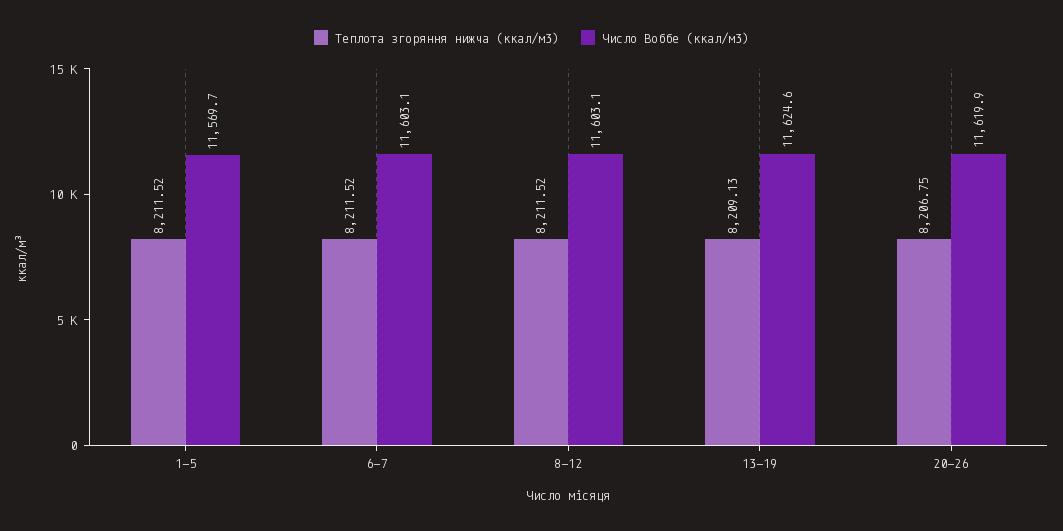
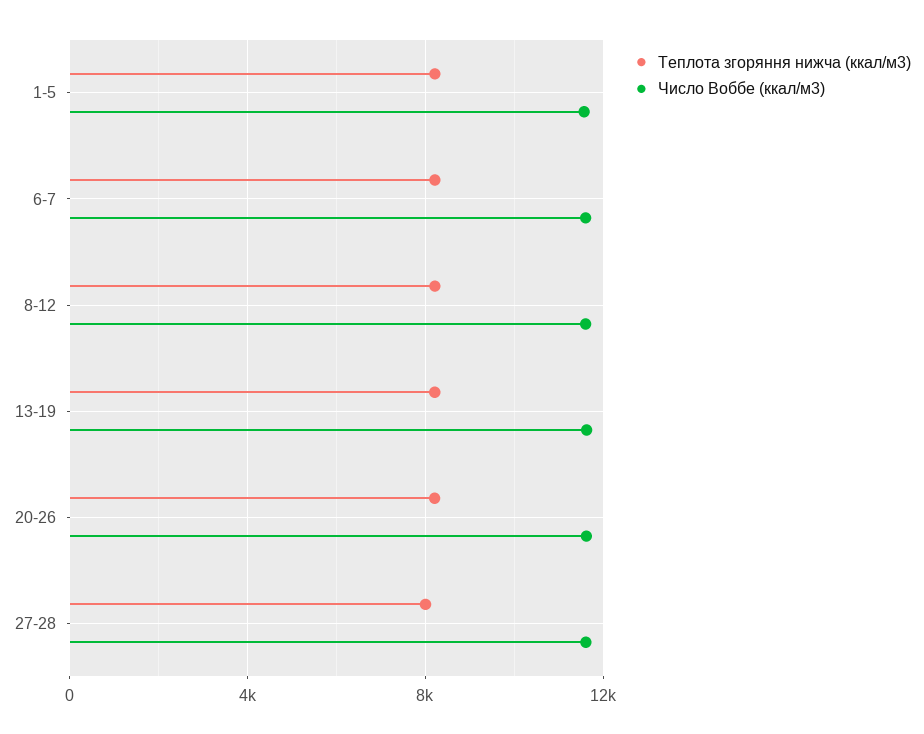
Теплота згоряння нижча (ккал/м3), 27-28: none -> 8000
Число Воббе (ккал/м3), 27-28: none -> 11500

